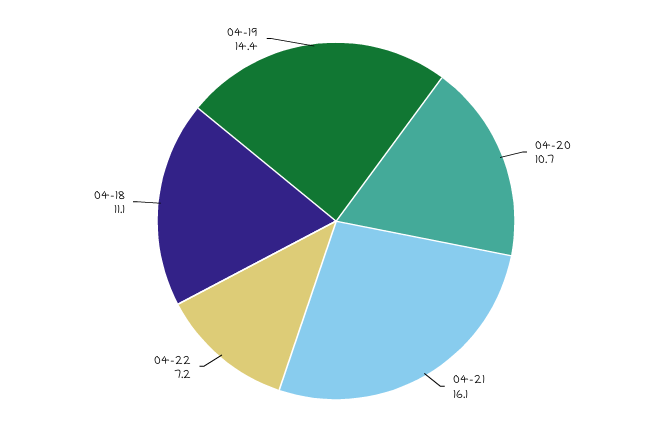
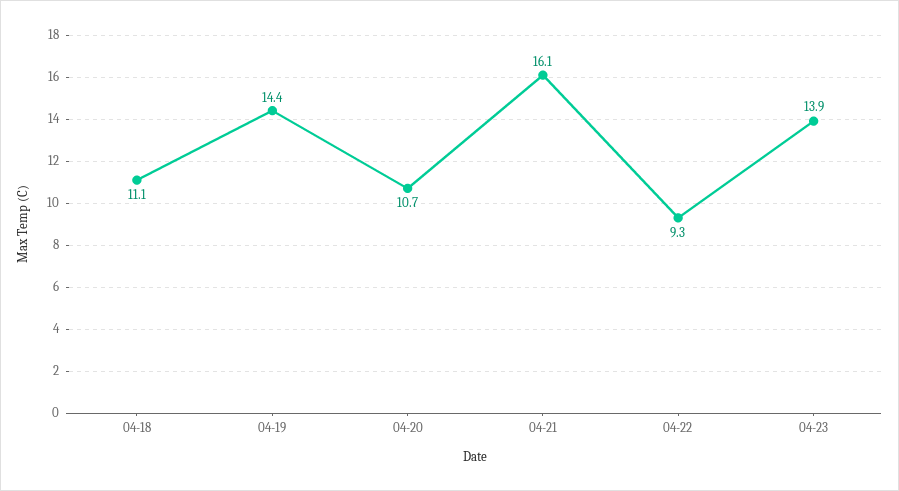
04-22: 7.2 -> 9.3
04-23: none -> 13.9

